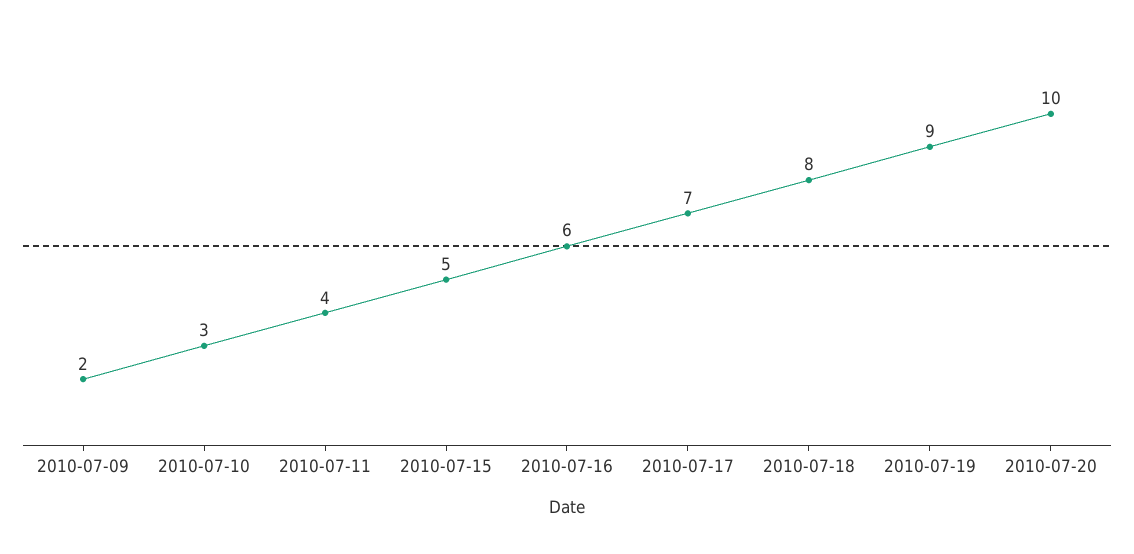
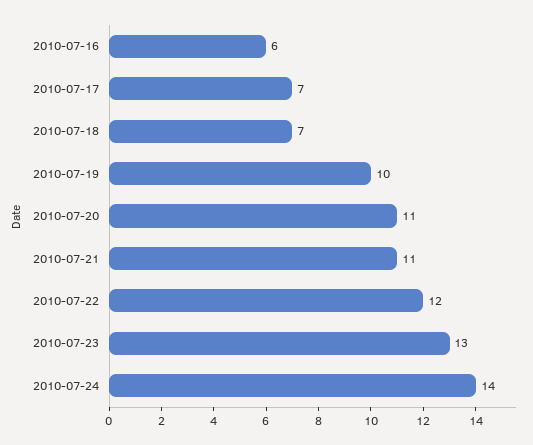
2010-07-09: 2 -> none
2010-07-10: 3 -> none
2010-07-11: 4 -> none
2010-07-15: 5 -> none
2010-07-18: 8 -> 7
2010-07-19: 9 -> 10
2010-07-20: 10 -> 11
2010-07-21: none -> 11
2010-07-22: none -> 12
2010-07-23: none -> 13
2010-07-24: none -> 14

